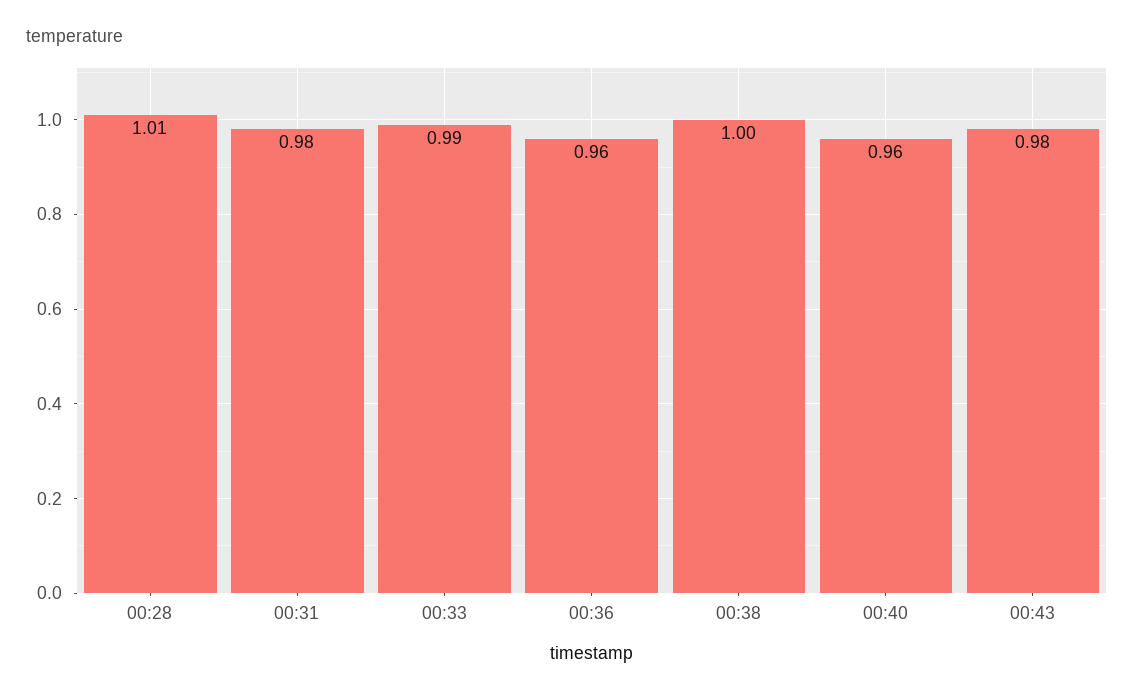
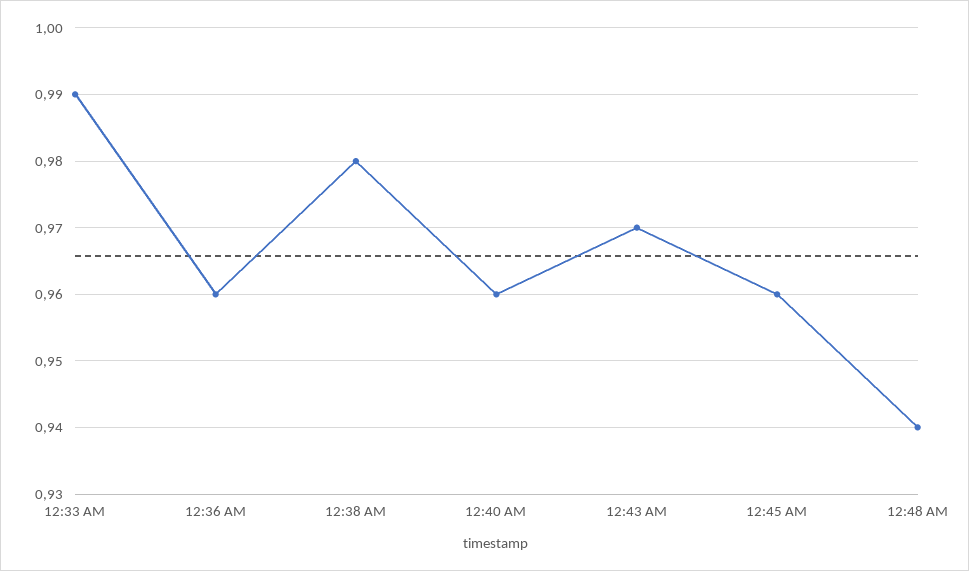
00:28: 1.01 -> none
00:31: 0.98 -> none
00:38: 1 -> 0.98
00:43: 0.98 -> 0.97
12:45 AM: none -> 0.96
12:48 AM: none -> 0.94

